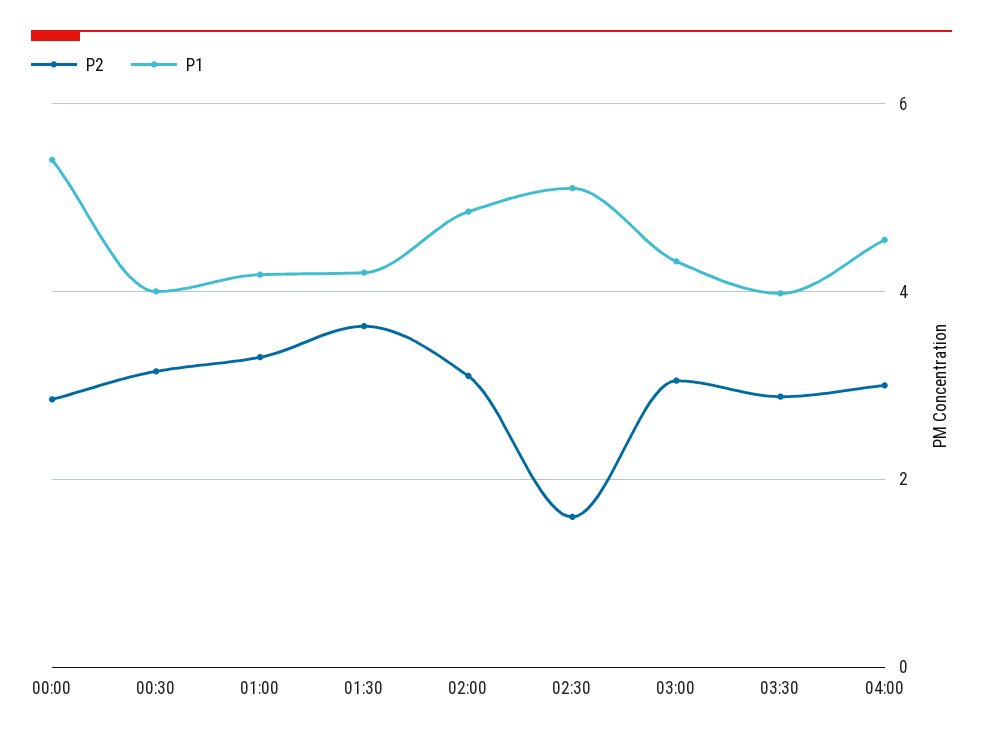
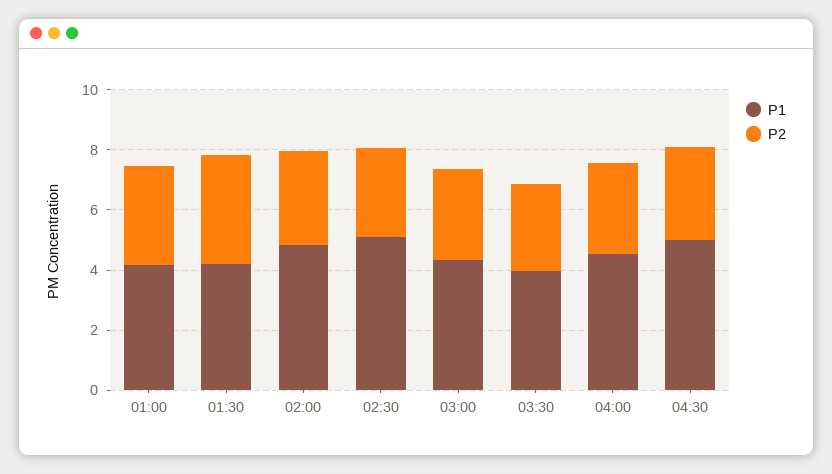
P2, 00:00: 2.8 -> none
P1, 00:00: 5.4 -> none
P2, 00:30: 3.2 -> none
P1, 00:30: 4 -> none
P2, 02:30: 1.6 -> 3
P1, 04:30: none -> 5
P2, 04:30: none -> 3

